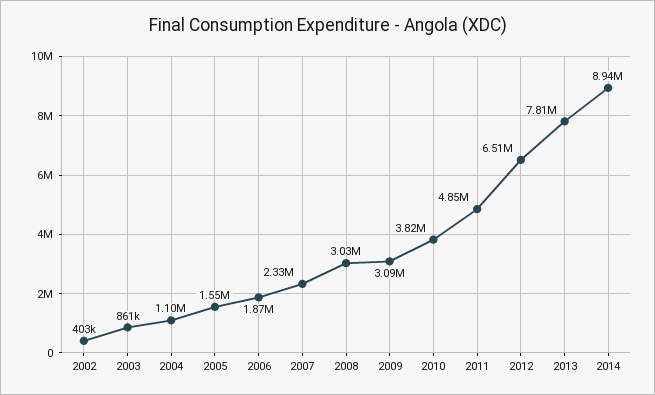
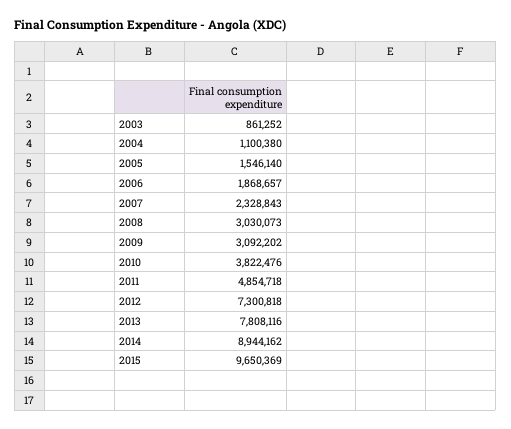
2002: 403000 -> none
2012: 6510000 -> 7300818
2015: none -> 9650369

